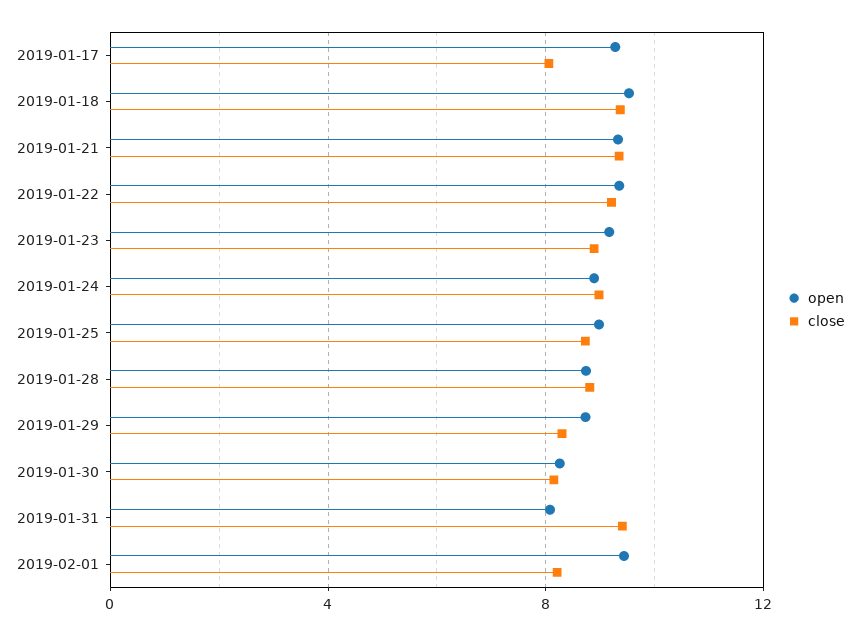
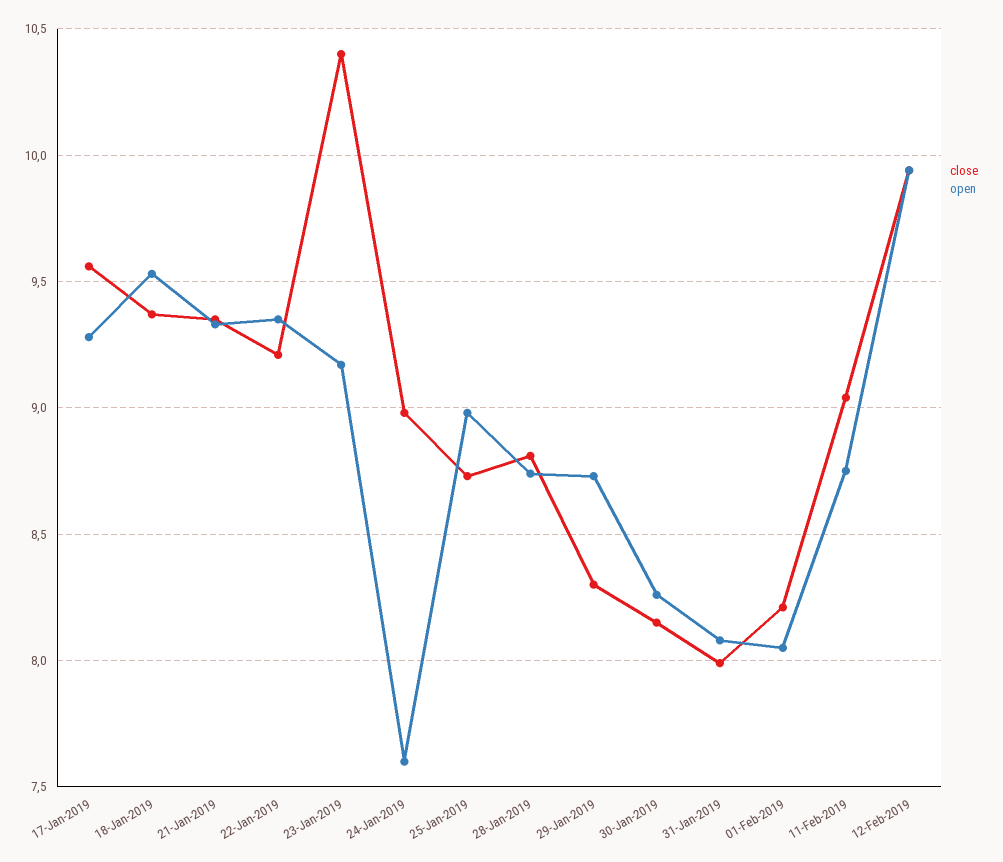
close, 2019-01-17: 8 -> 9.55
close, 2019-01-23: 9 -> 10.4
open, 2019-01-24: 9 -> 7.6
close, 2019-01-31: 9.5 -> 8
open, 2019-02-01: 9.5 -> 8.05
close, 11-Feb-2019: none -> 9.05
open, 11-Feb-2019: none -> 8.75
close, 12-Feb-2019: none -> 9.95
open, 12-Feb-2019: none -> 9.95

